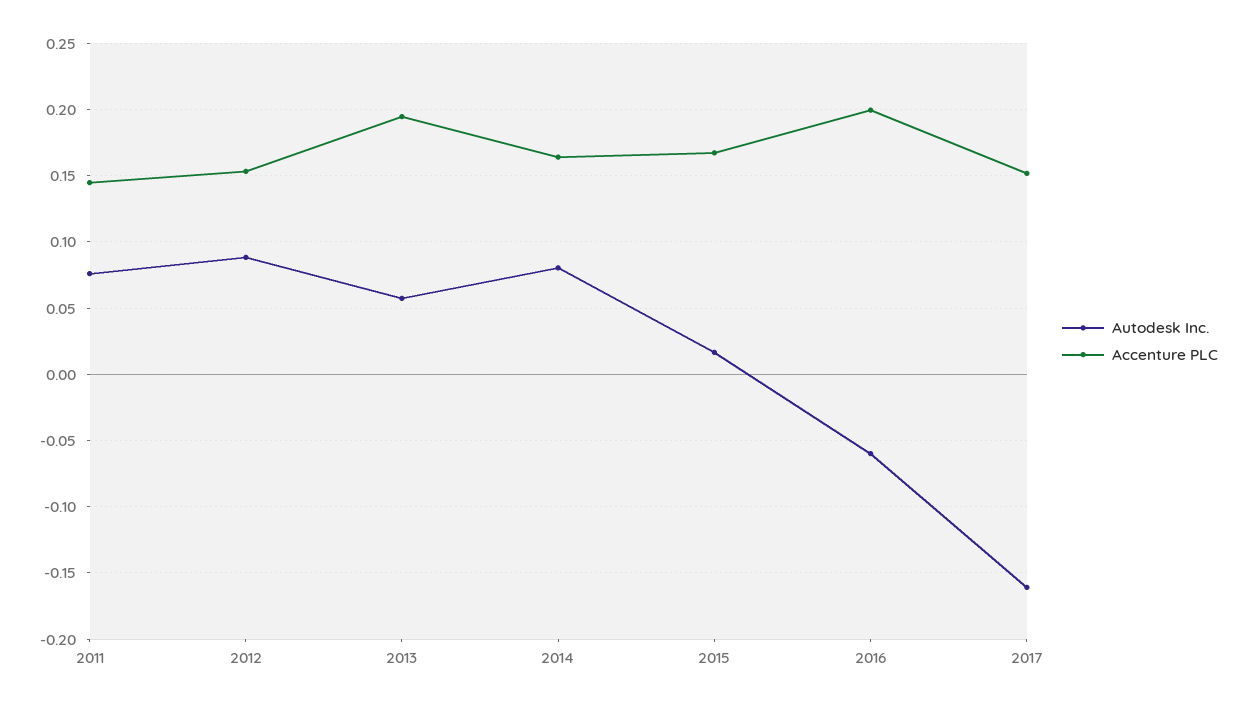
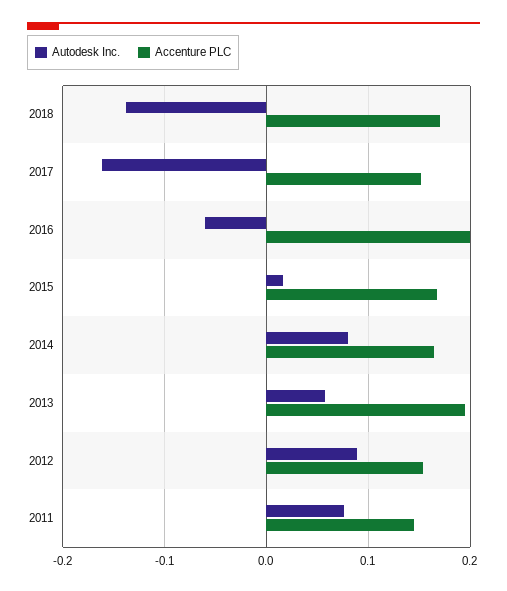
Autodesk Inc., 2018: none -> -0.14
Accenture PLC, 2018: none -> 0.17

